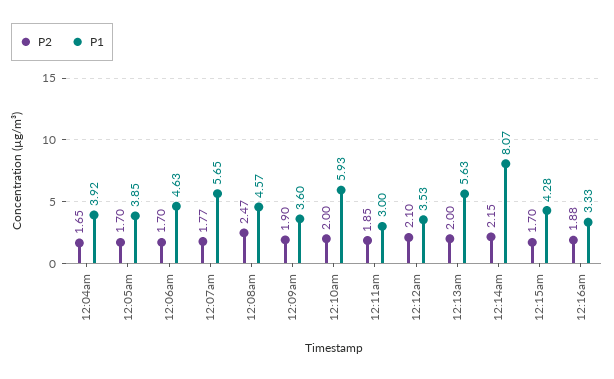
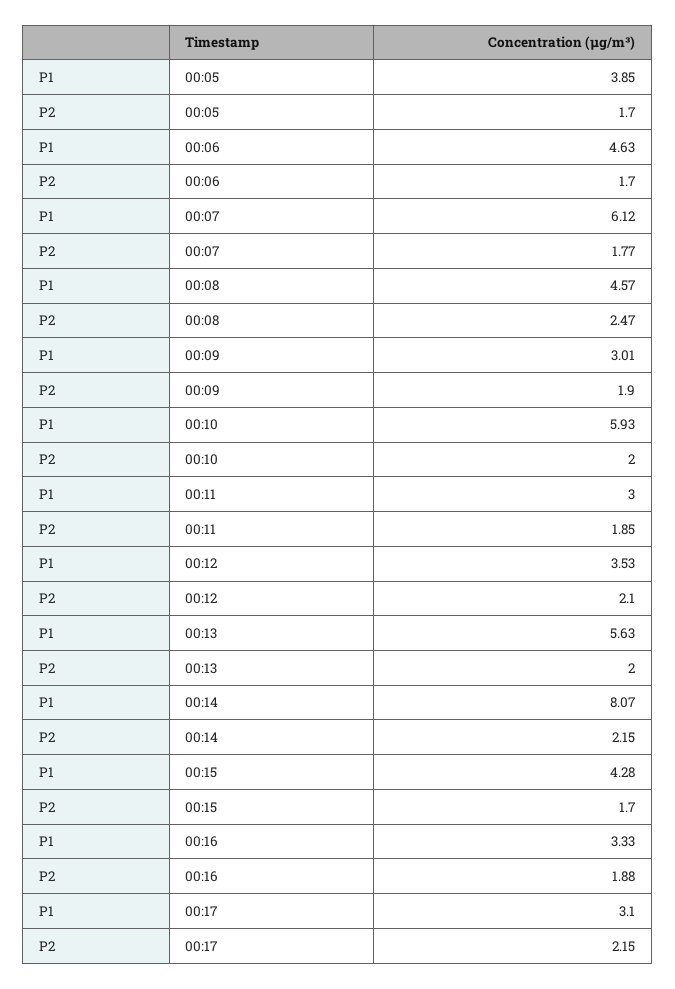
P2, 12:04am: 1.65 -> none
P1, 12:04am: 3.92 -> none
P1, 12:07am: 5.65 -> 6.12
P1, 12:09am: 3.6 -> 3.01
P1, 00:17: none -> 3.1
P2, 00:17: none -> 2.15

